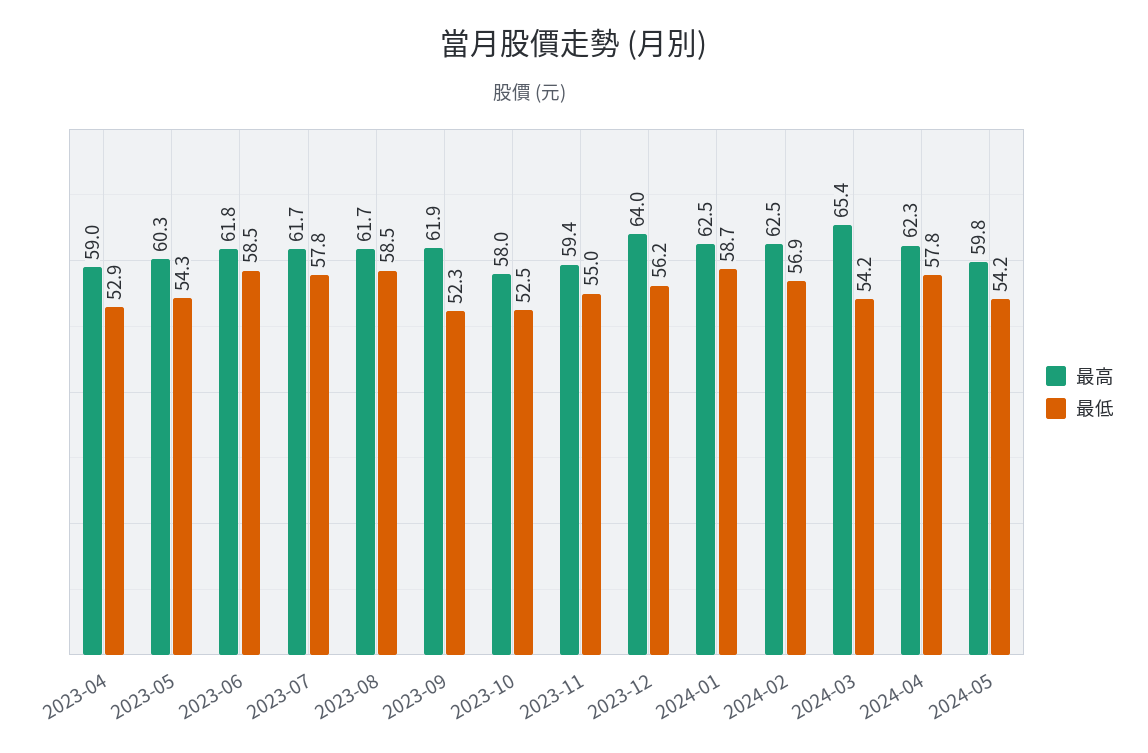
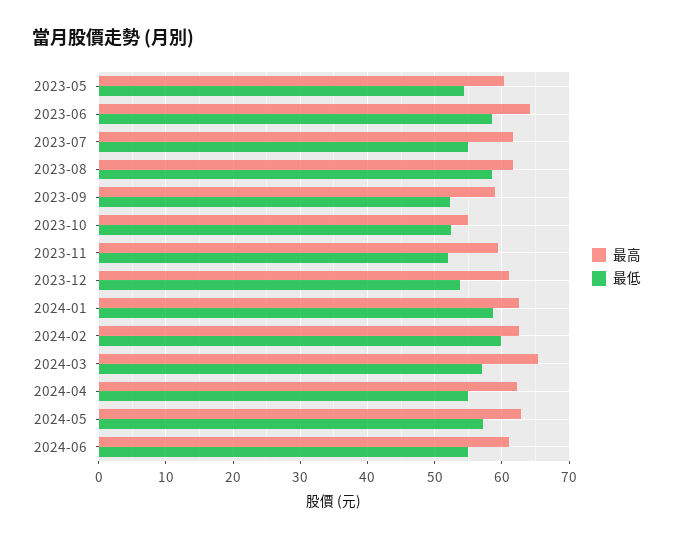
最高, 2023-04: 59 -> none
最低, 2023-04: 52.9 -> none
最高, 2023-06: 61.8 -> 64
最低, 2023-07: 57.8 -> 55
最高, 2023-09: 61.9 -> 59
最高, 2023-10: 58 -> 55
最低, 2023-11: 55 -> 52
最高, 2023-12: 64 -> 61
最低, 2023-12: 56.2 -> 54
最低, 2024-02: 56.9 -> 60
最低, 2024-03: 54.2 -> 57
最低, 2024-04: 57.8 -> 55
最高, 2024-05: 59.8 -> 63
最低, 2024-05: 54.2 -> 57
最高, 2024-06: none -> 61
最低, 2024-06: none -> 55

